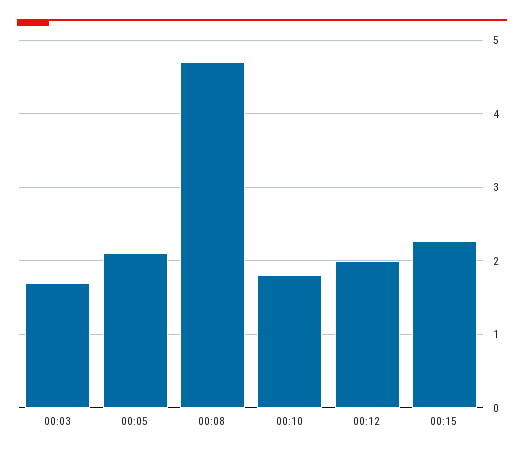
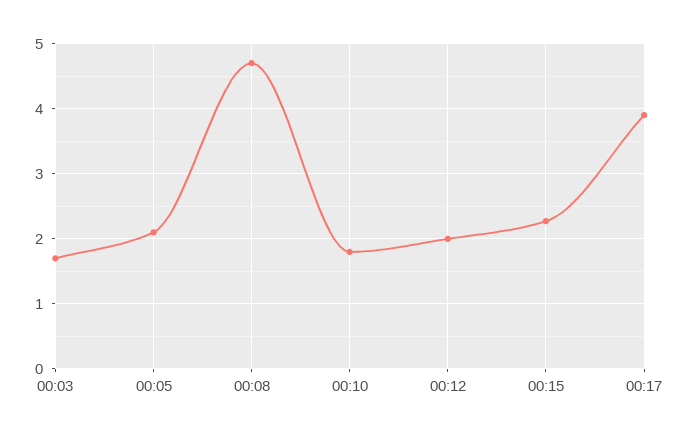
00:17: none -> 3.9

